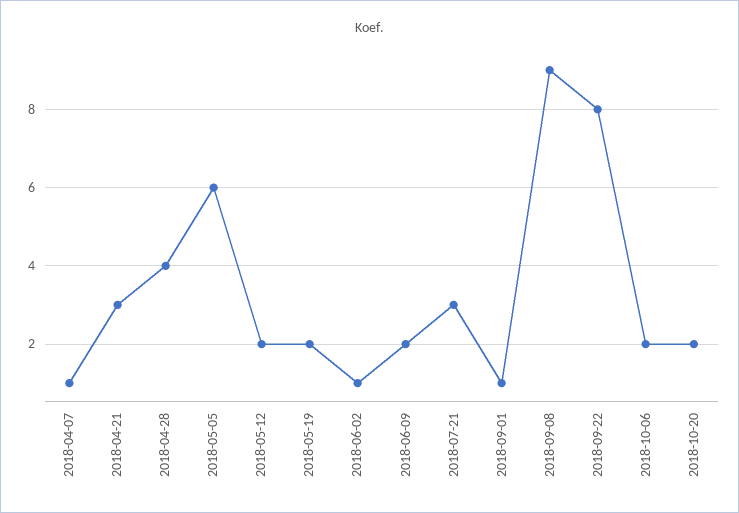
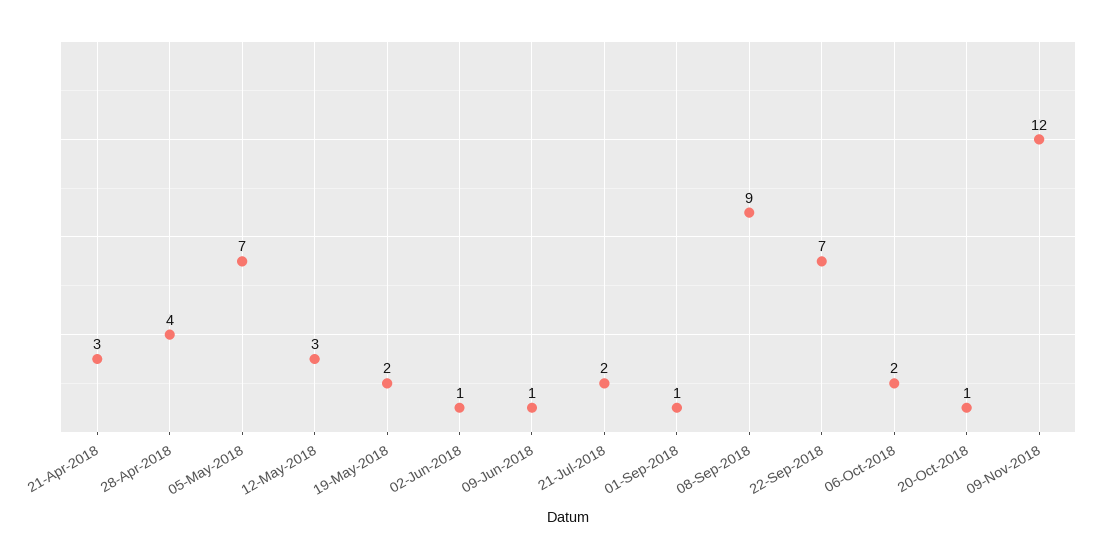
2018-04-07: 1 -> none
2018-05-05: 6 -> 7
2018-05-12: 2 -> 3
2018-06-09: 2 -> 1
2018-07-21: 3 -> 2
2018-09-22: 8 -> 7
2018-10-20: 2 -> 1
09-Nov-2018: none -> 12

